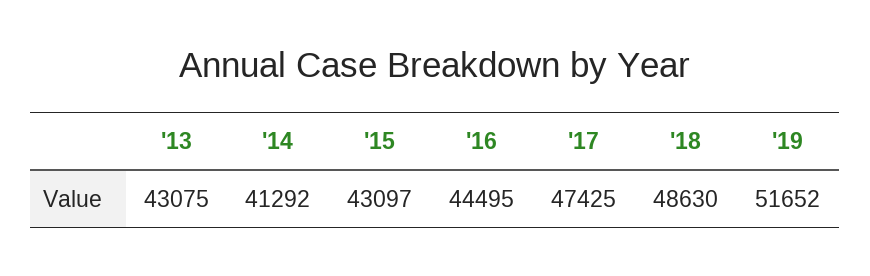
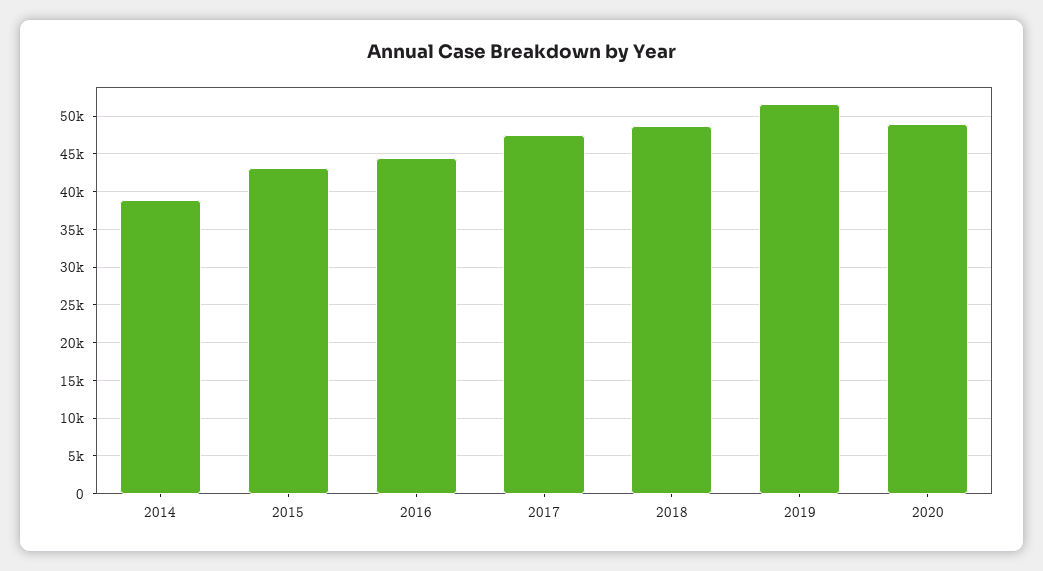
'13: 43075 -> none
'14: 41292 -> 39000
2020: none -> 49000

